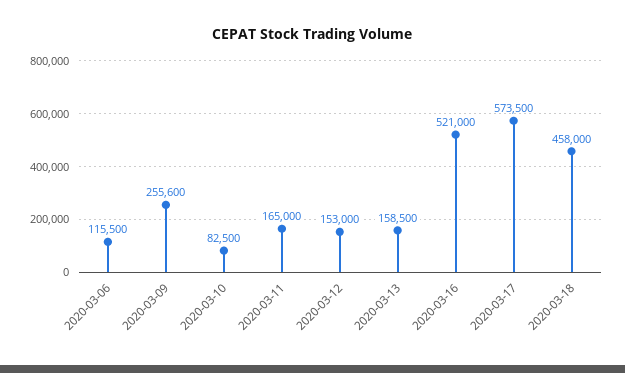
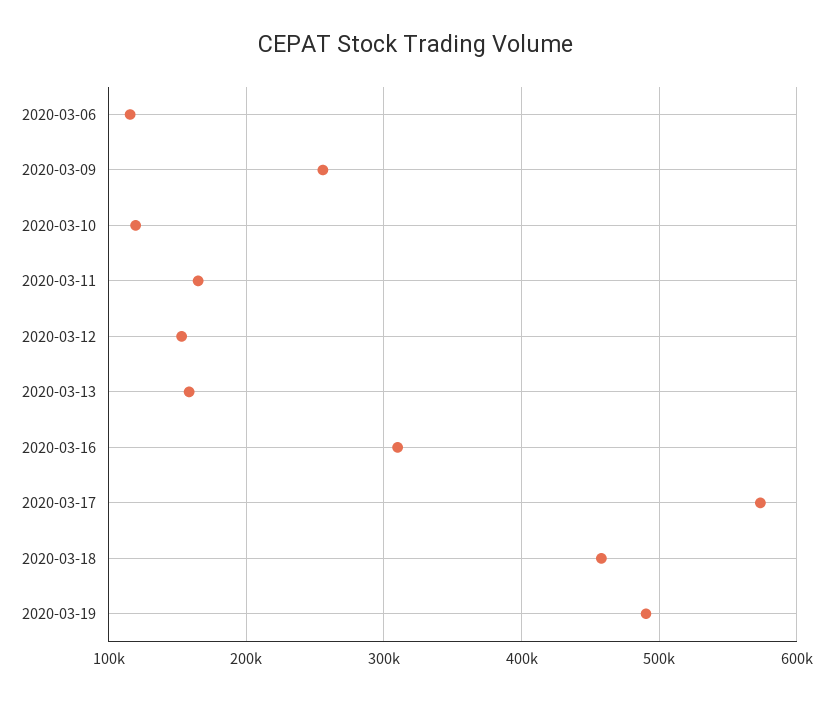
2020-03-10: 82500 -> 120000
2020-03-16: 521000 -> 310000
2020-03-19: none -> 490000

